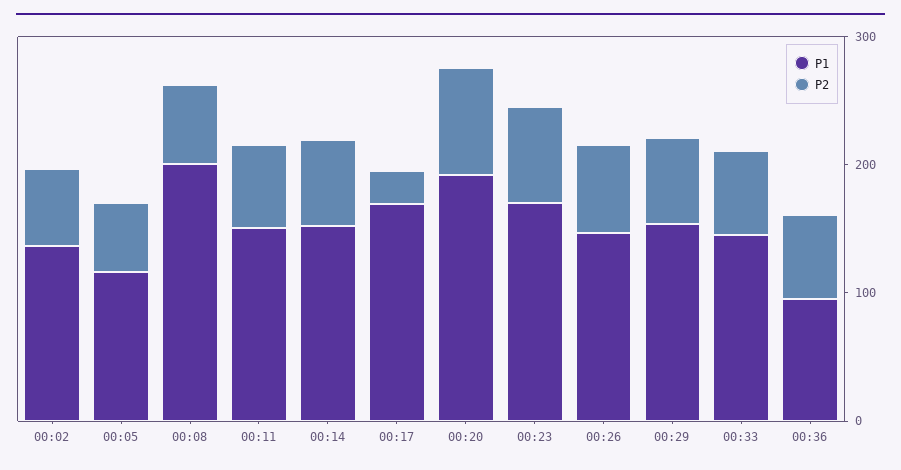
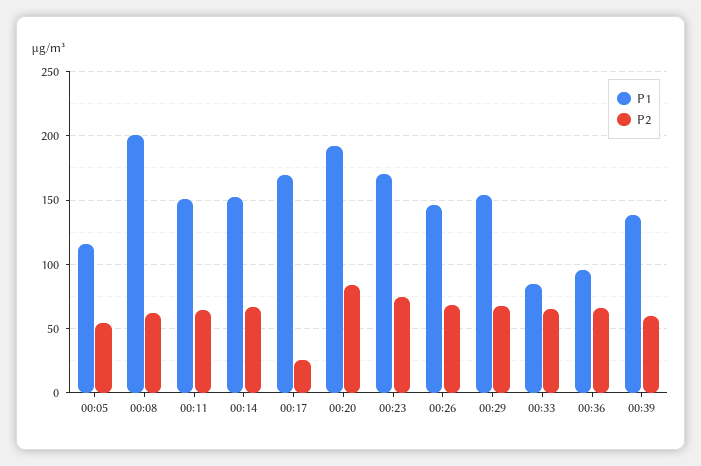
P1, 00:02: 140 -> none
P2, 00:02: 60 -> none
P1, 00:33: 140 -> 85
P1, 00:39: none -> 140
P2, 00:39: none -> 60

